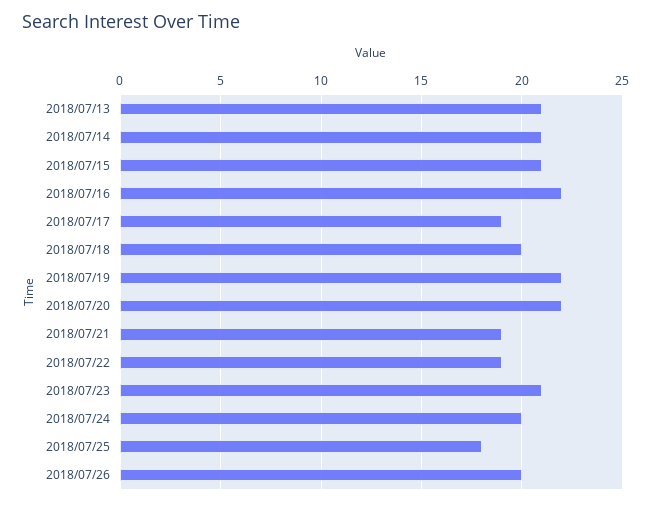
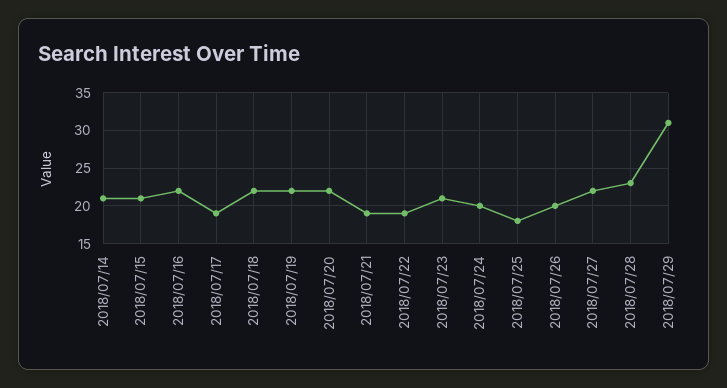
2018/07/13: 21 -> none
2018/07/18: 20 -> 22
2018/07/27: none -> 22
2018/07/28: none -> 23
2018/07/29: none -> 31

